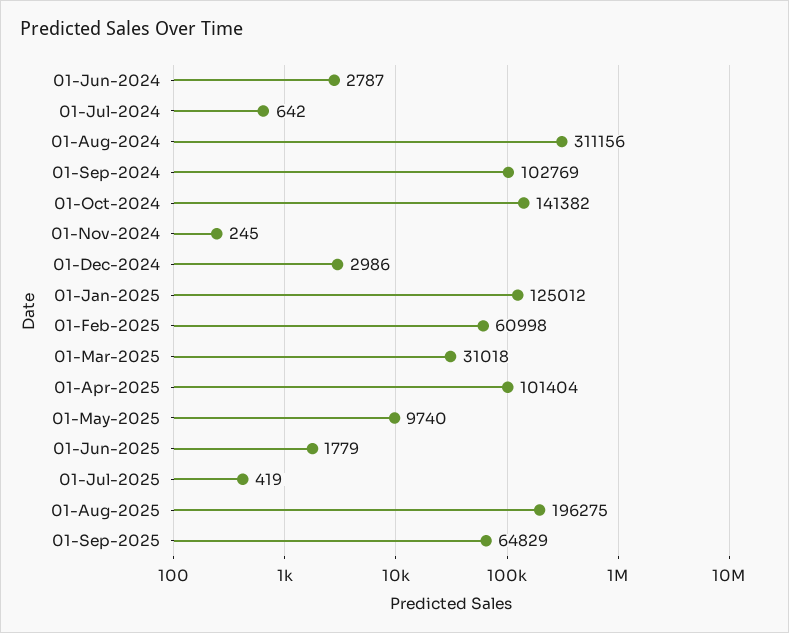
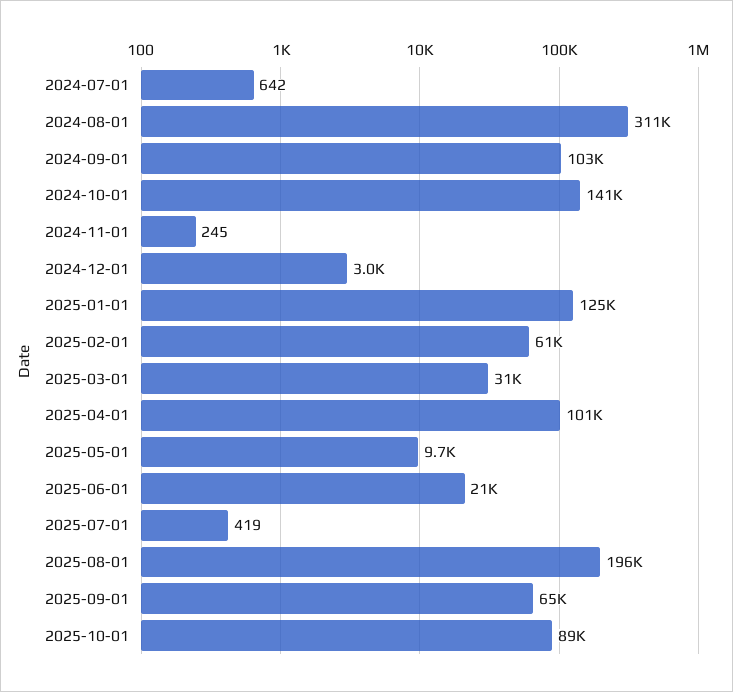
01-Jun-2024: 2787 -> none
01-Jun-2025: 1779 -> 21000
2025-10-01: none -> 89000

